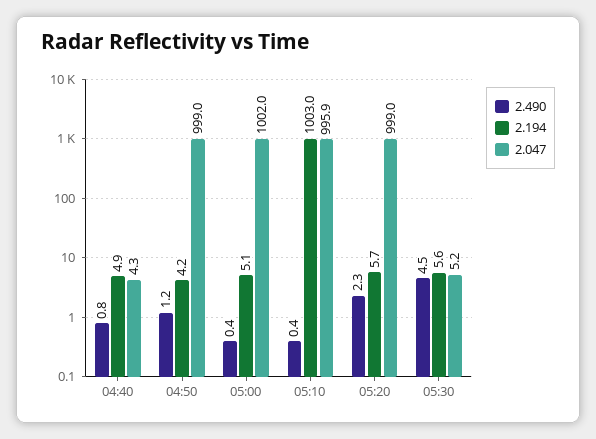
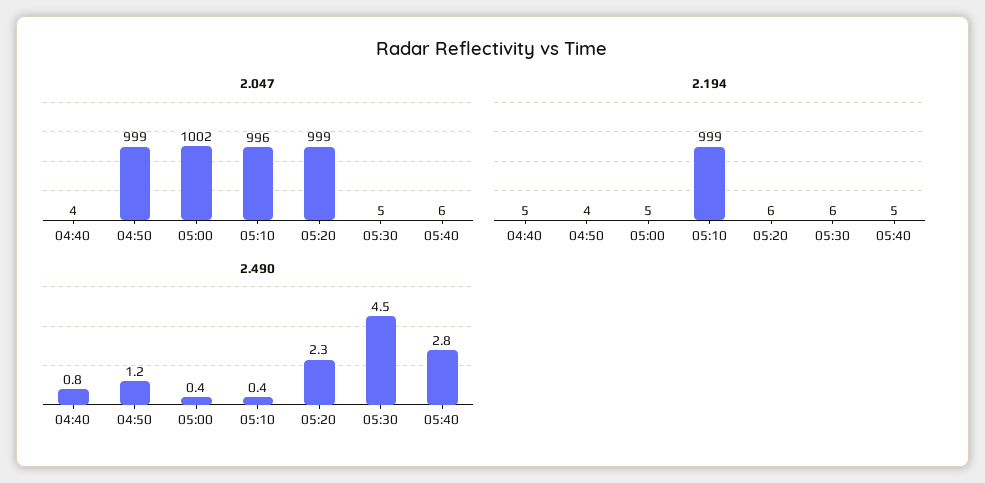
2.194, 05:10: 1003 -> 999
2.047, 05:40: none -> 6
2.194, 05:40: none -> 5
2.490, 05:40: none -> 2.8

